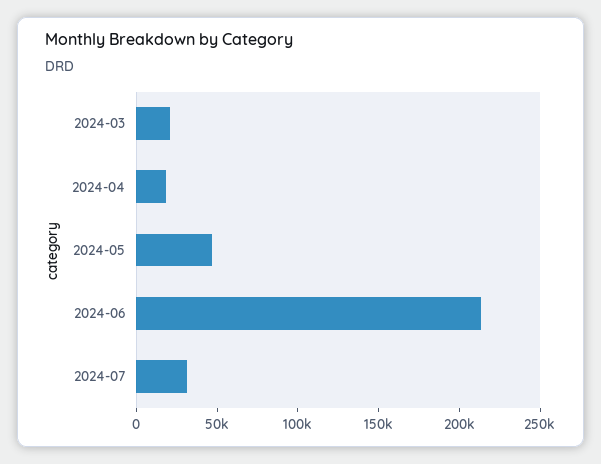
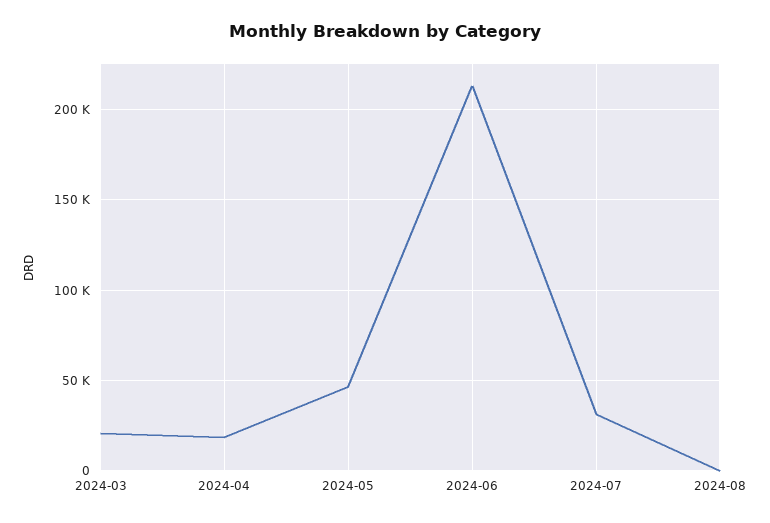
2024-08: none -> 0

